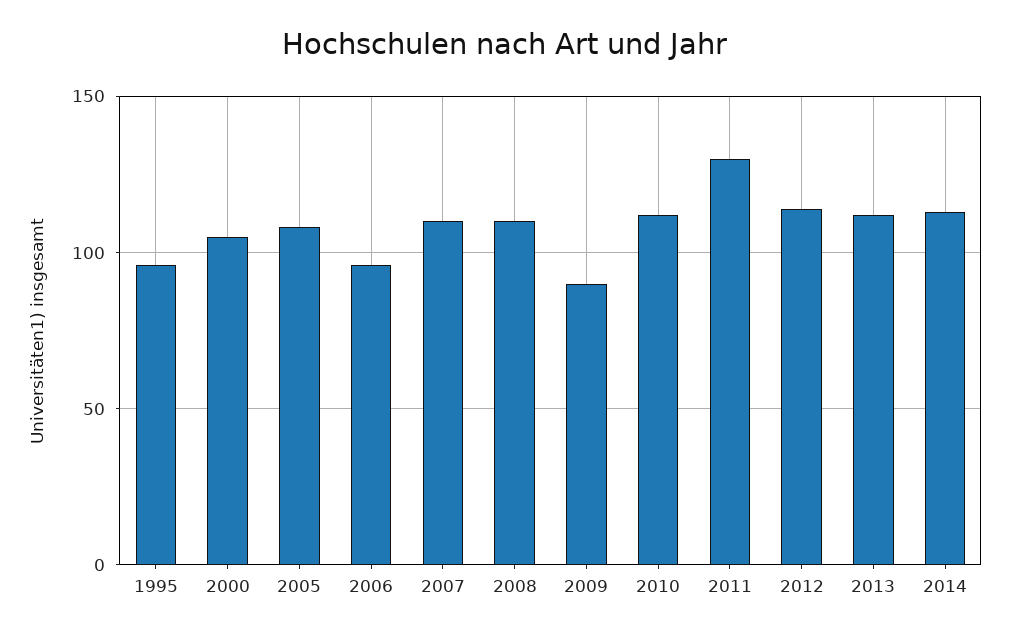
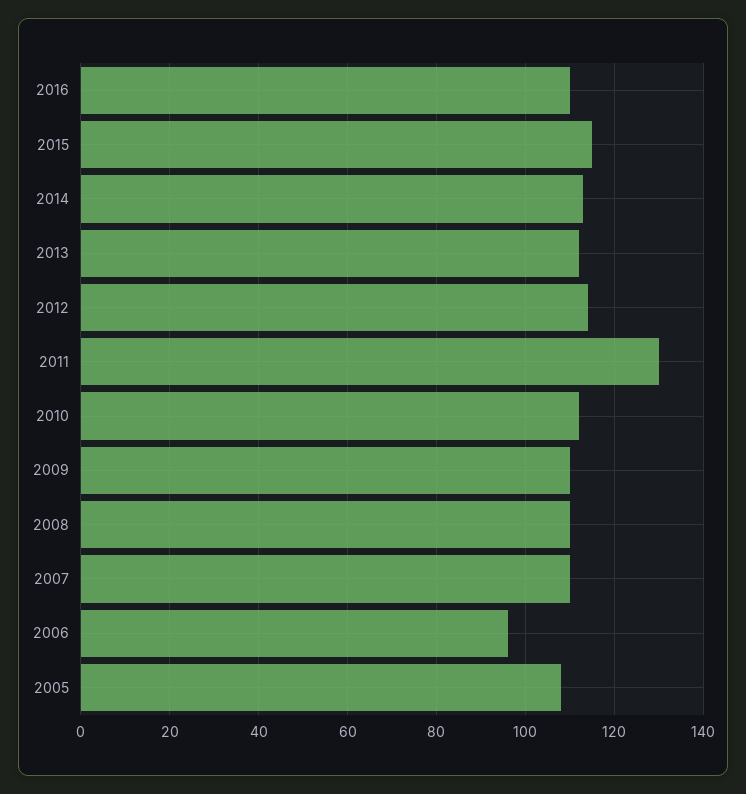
1995: 95 -> none
2000: 105 -> none
2009: 90 -> 110
2016: none -> 110
2015: none -> 115

